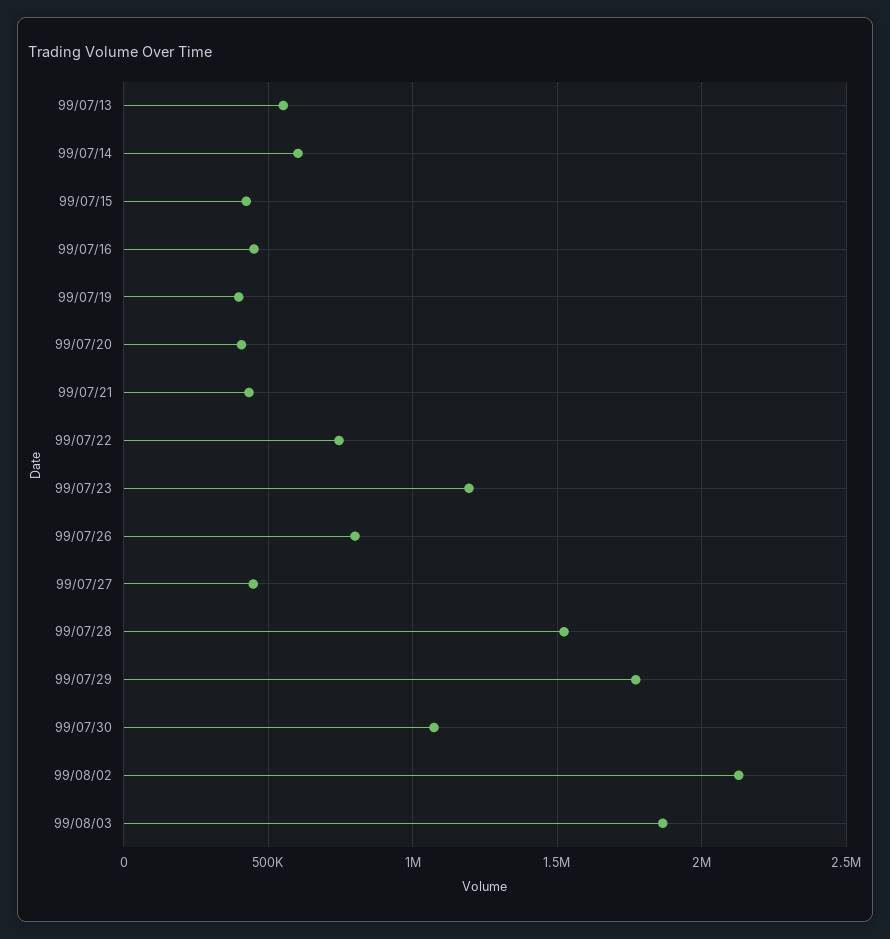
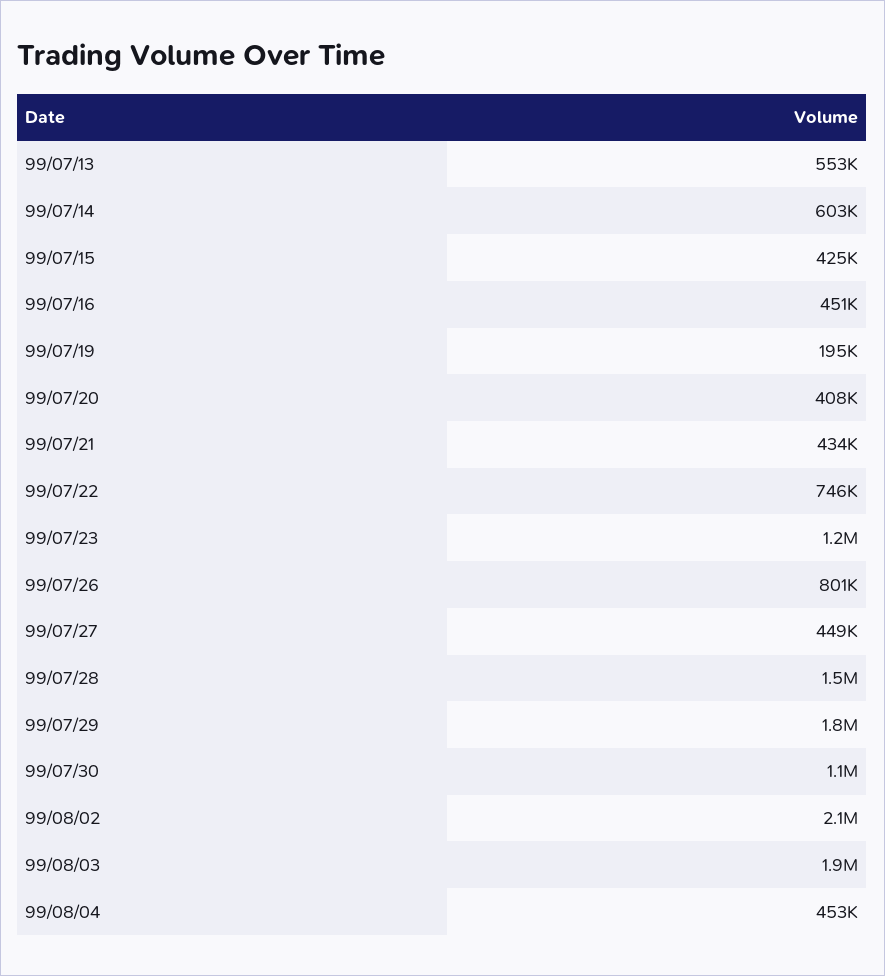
99/07/19: 400000 -> 195000
99/08/04: none -> 453000

